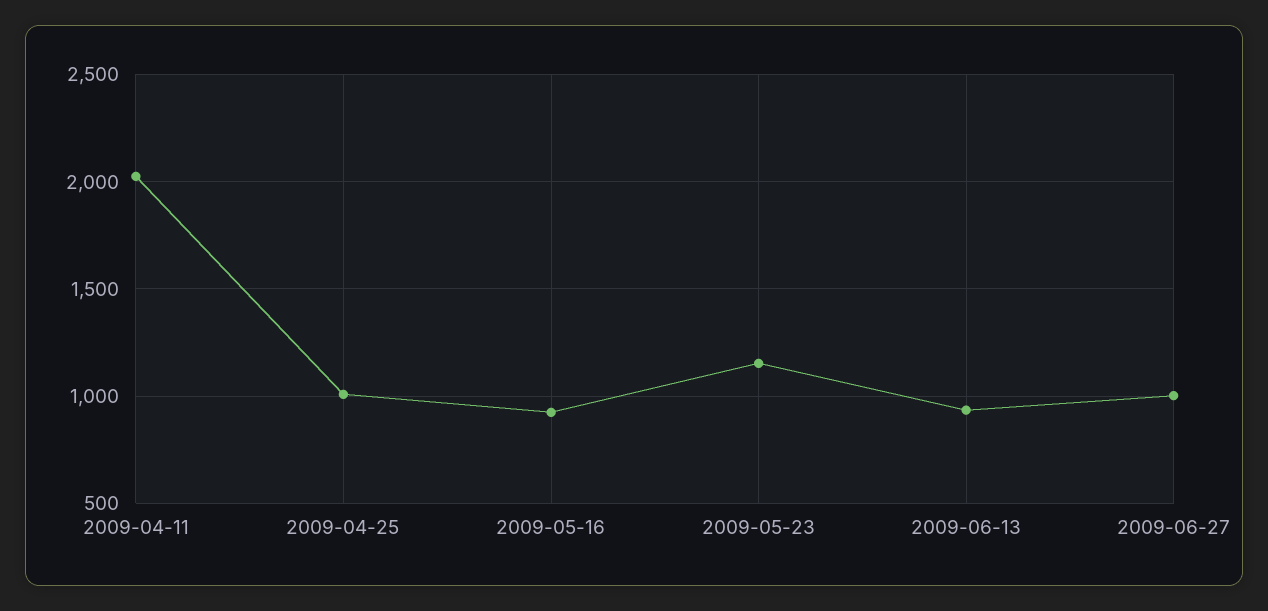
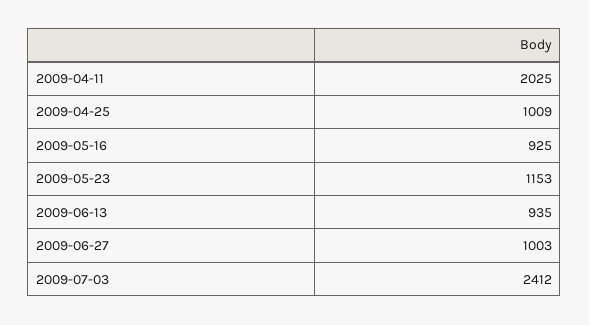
2009-07-03: none -> 2412

